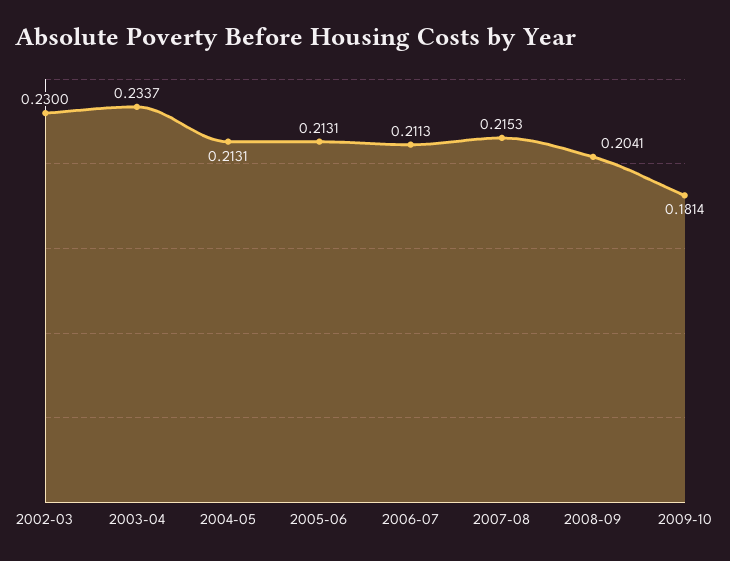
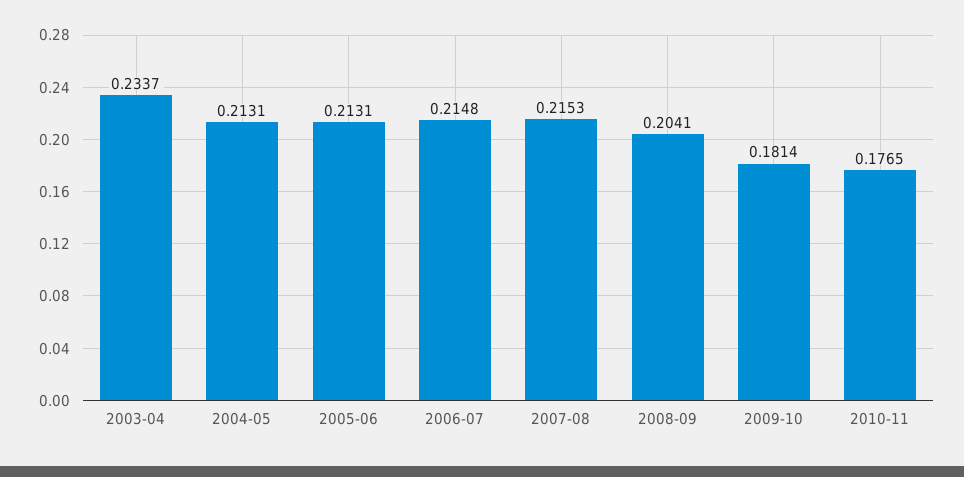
2002-03: 0.23 -> none
2006-07: 0.2113 -> 0.2148
2010-11: none -> 0.1765

